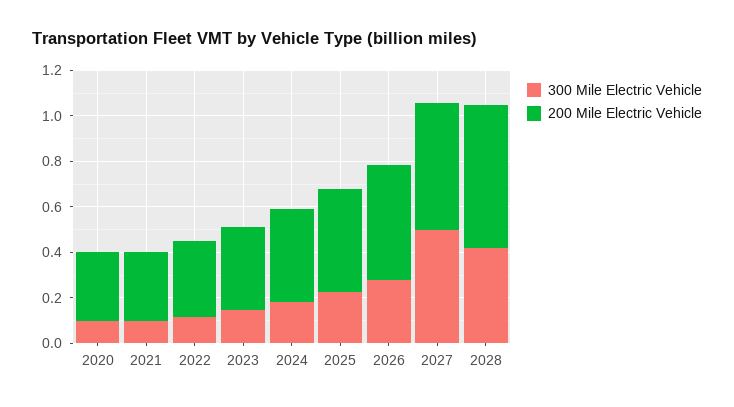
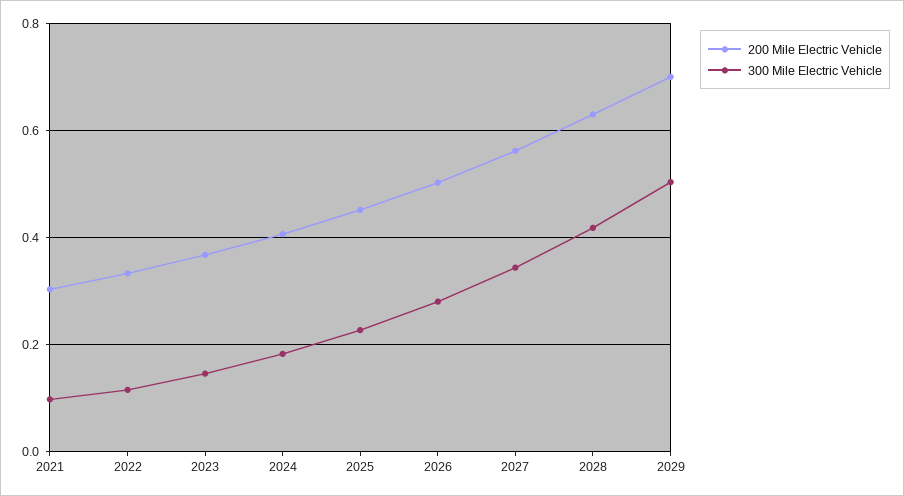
300 Mile Electric Vehicle, 2020: 0.1 -> none
200 Mile Electric Vehicle, 2020: 0.3 -> none
300 Mile Electric Vehicle, 2027: 0.5 -> 0.34
200 Mile Electric Vehicle, 2029: none -> 0.7
300 Mile Electric Vehicle, 2029: none -> 0.5

